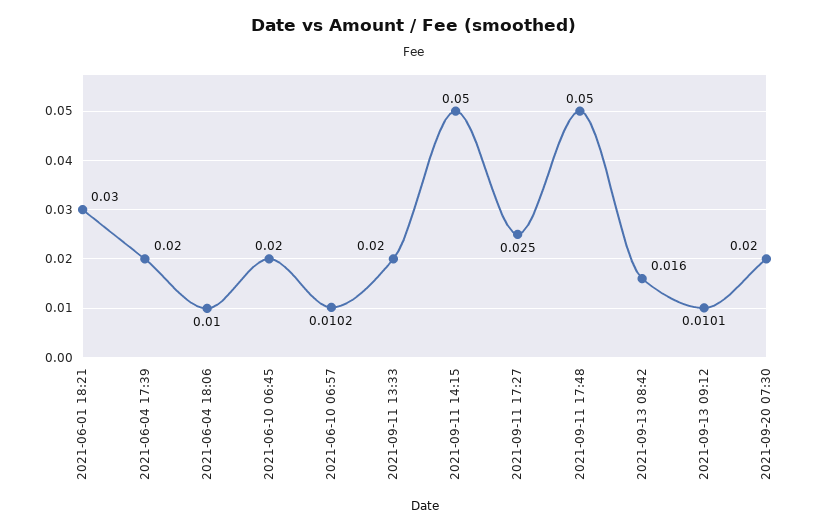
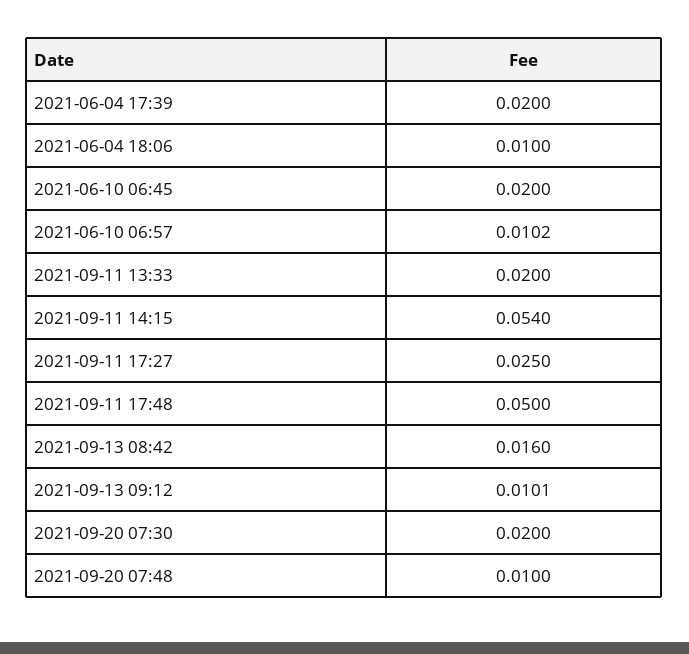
2021-06-01 18:21: 0.03 -> none
2021-09-11 14:15: 0.05 -> 0.054
2021-09-20 07:48: none -> 0.01

